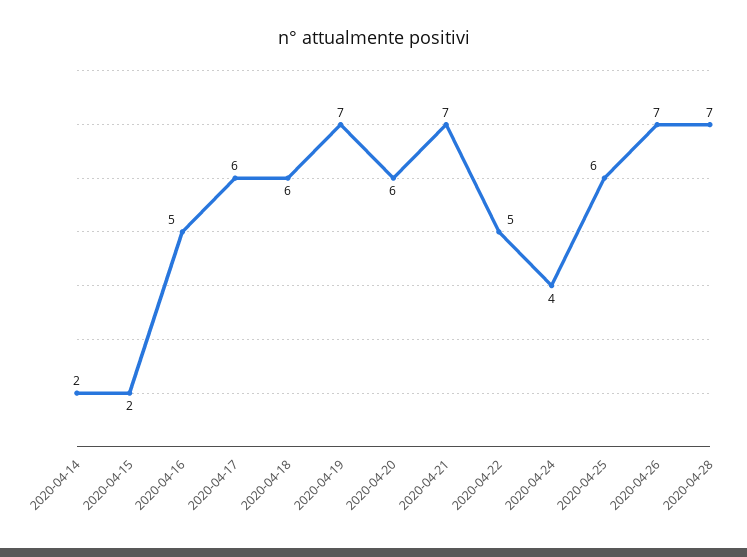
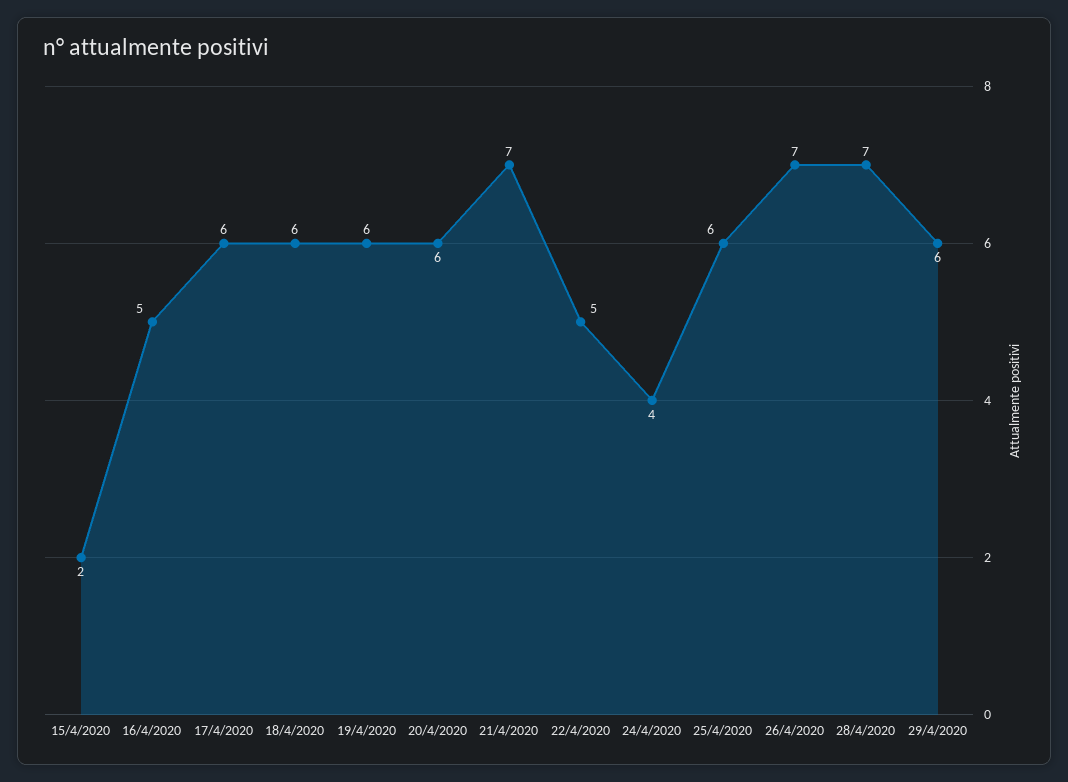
2020-04-14: 2 -> none
2020-04-19: 7 -> 6
29/4/2020: none -> 6

